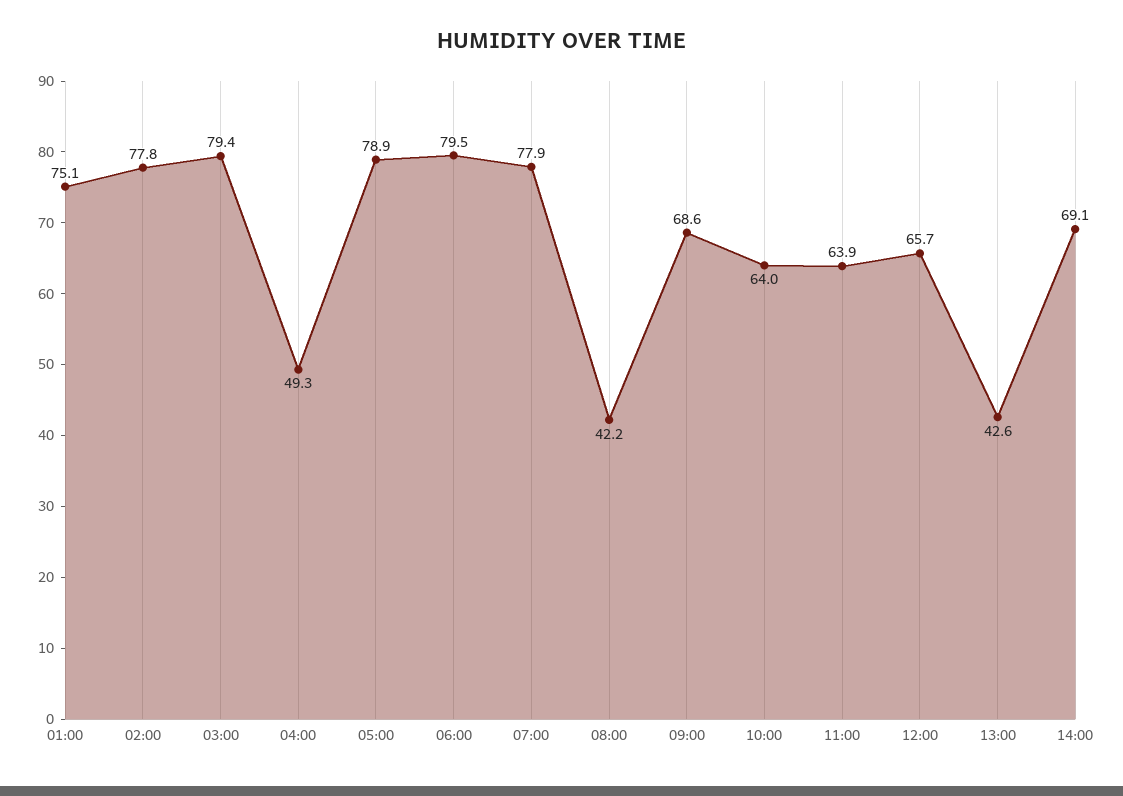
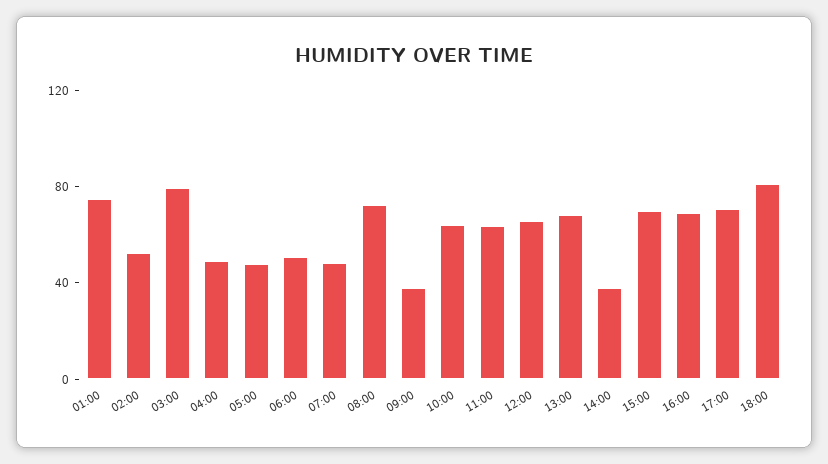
02:00: 77.8 -> 50
05:00: 78.9 -> 50
06:00: 79.5 -> 50
07:00: 77.9 -> 50
08:00: 42.2 -> 70
09:00: 68.6 -> 40
13:00: 42.6 -> 70
14:00: 69.1 -> 40
15:00: none -> 70
16:00: none -> 70
17:00: none -> 70
18:00: none -> 80

